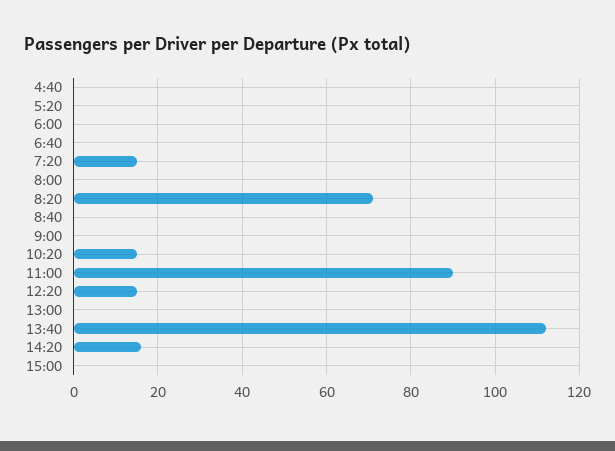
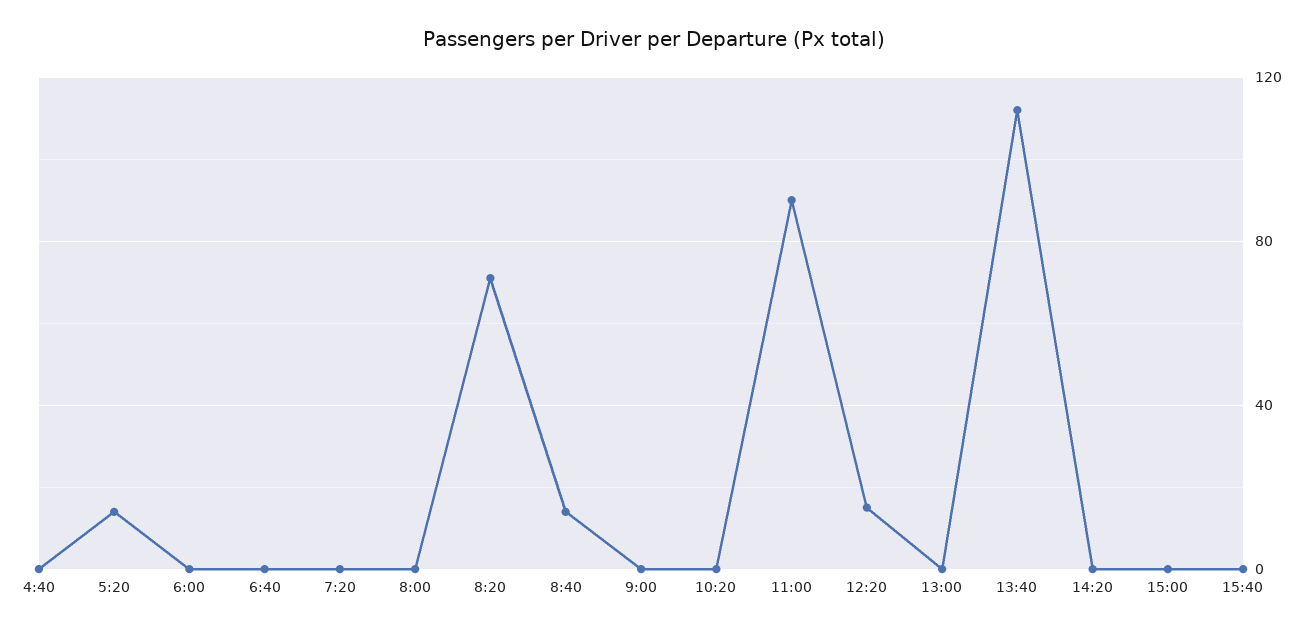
5:20: 0 -> 15
7:20: 15 -> 0
8:40: 0 -> 15
10:20: 15 -> 0
14:20: 15 -> 0
15:40: none -> 0

